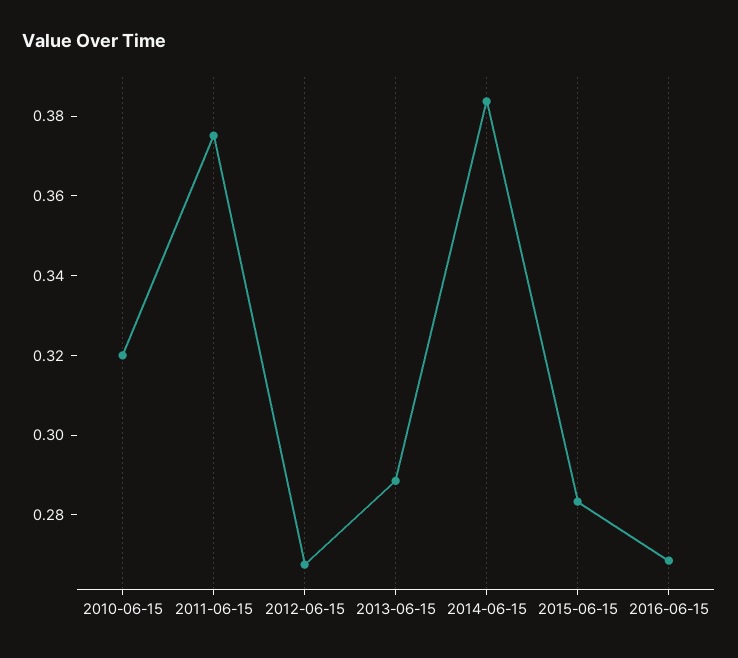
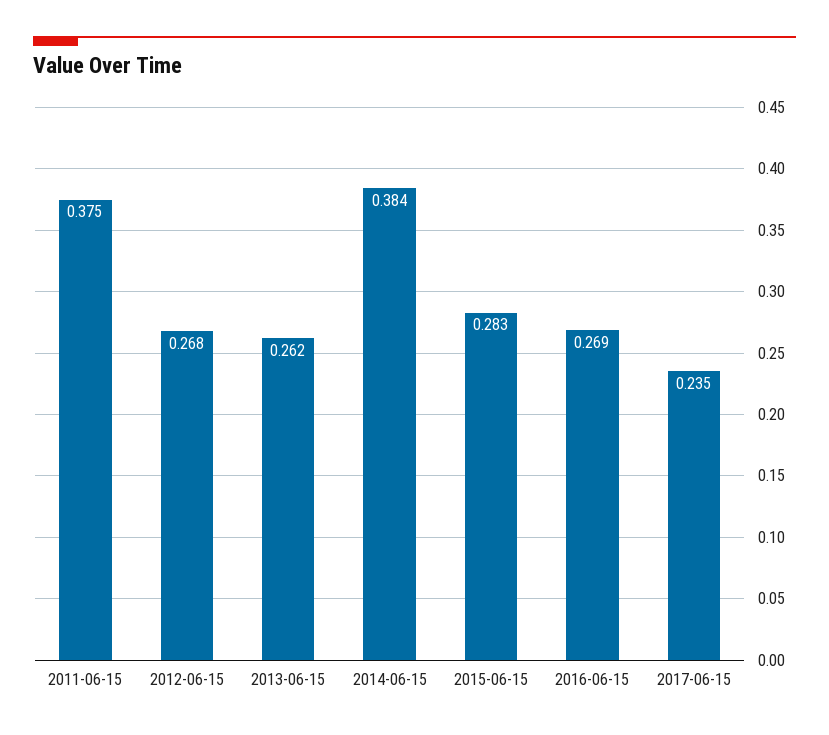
2010-06-15: 0.32 -> none
2013-06-15: 0.29 -> 0.262
2017-06-15: none -> 0.235

